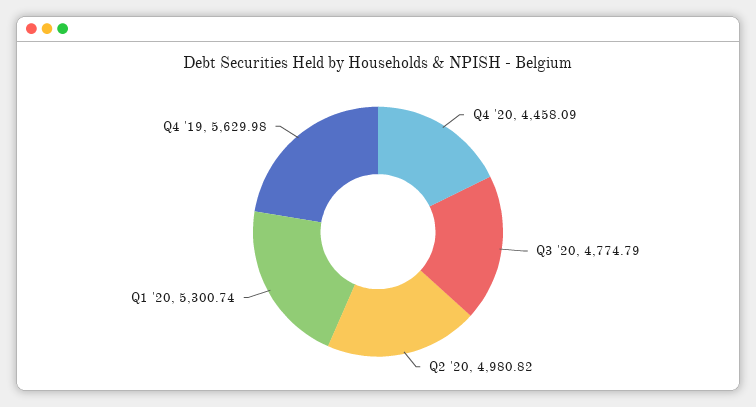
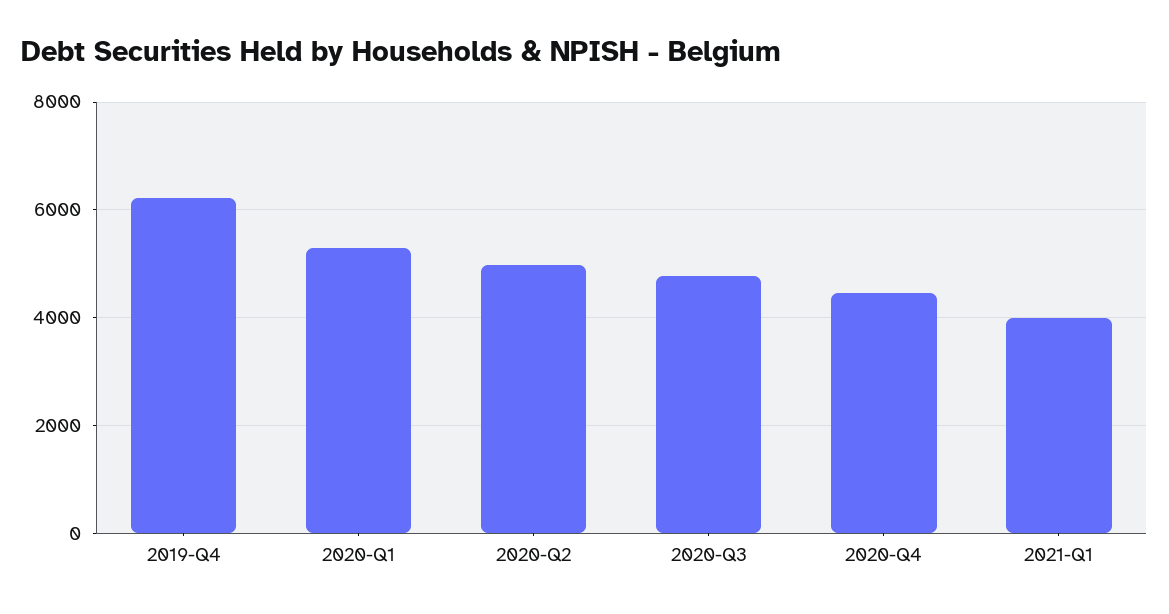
Q4 '19: 5629.98 -> 6200
2021-Q1: none -> 4000

